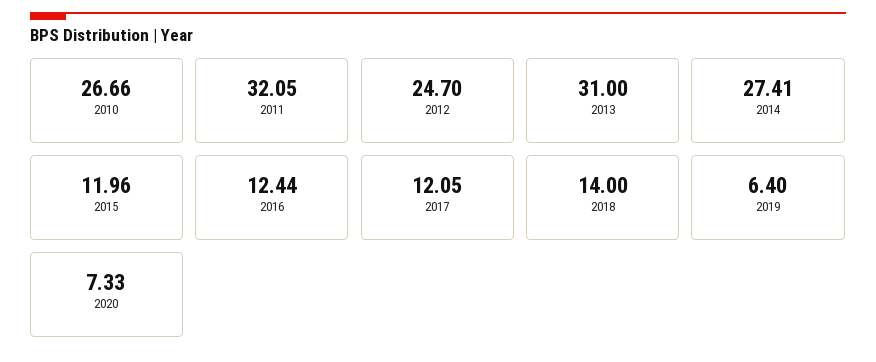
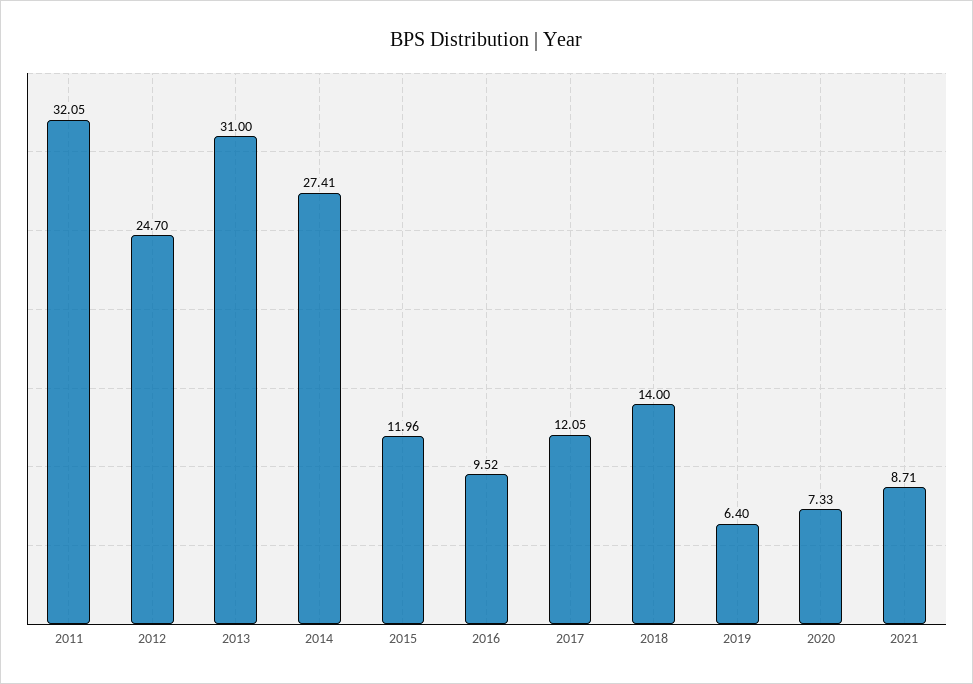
2010: 26.66 -> none
2016: 12.44 -> 9.52
2021: none -> 8.71

